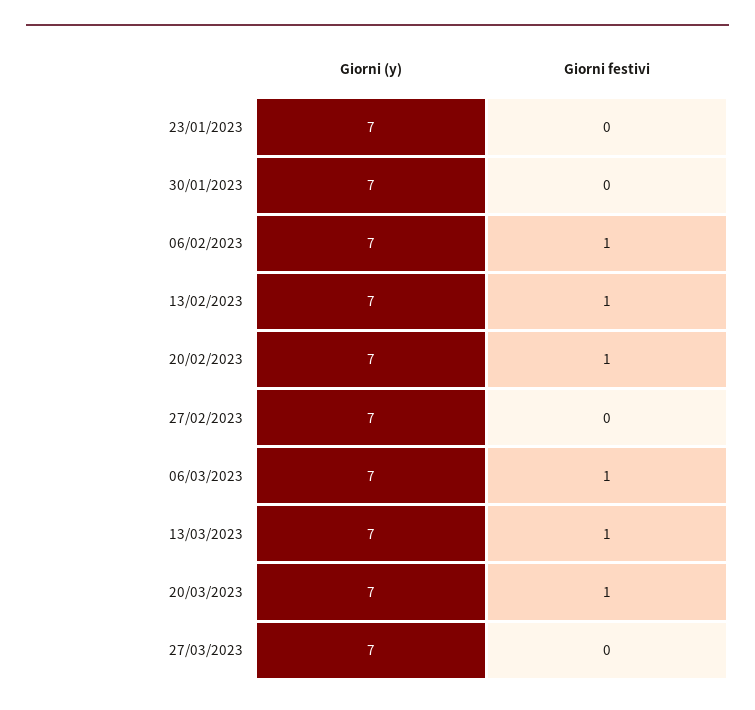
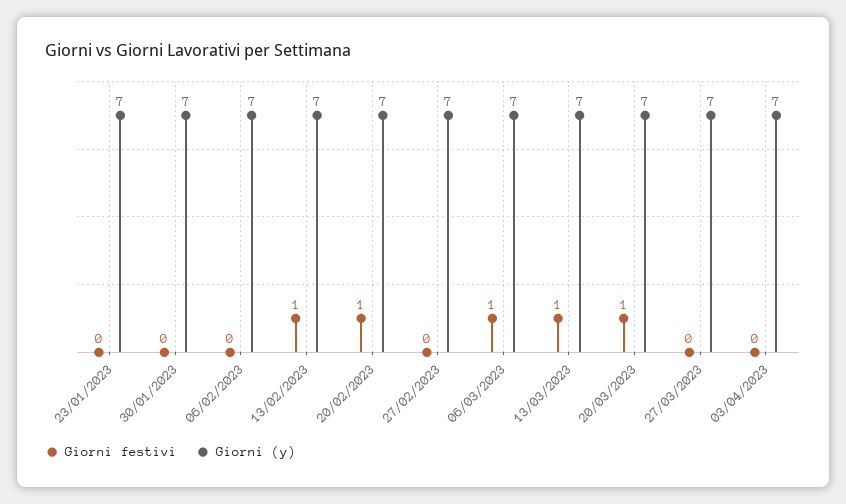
Giorni festivi, 06/02/2023: 1 -> 0
Giorni festivi, 03/04/2023: none -> 0
Giorni (y), 03/04/2023: none -> 7

